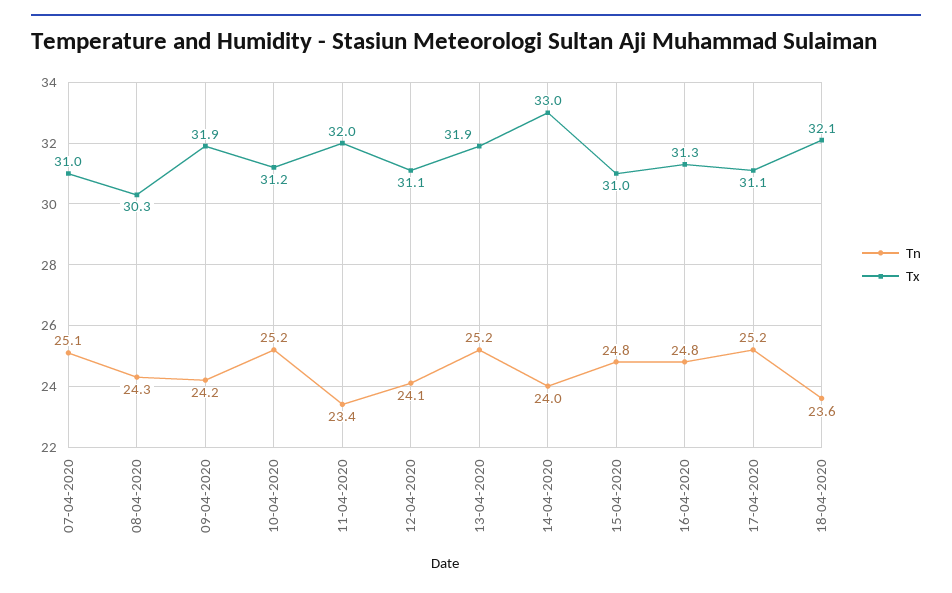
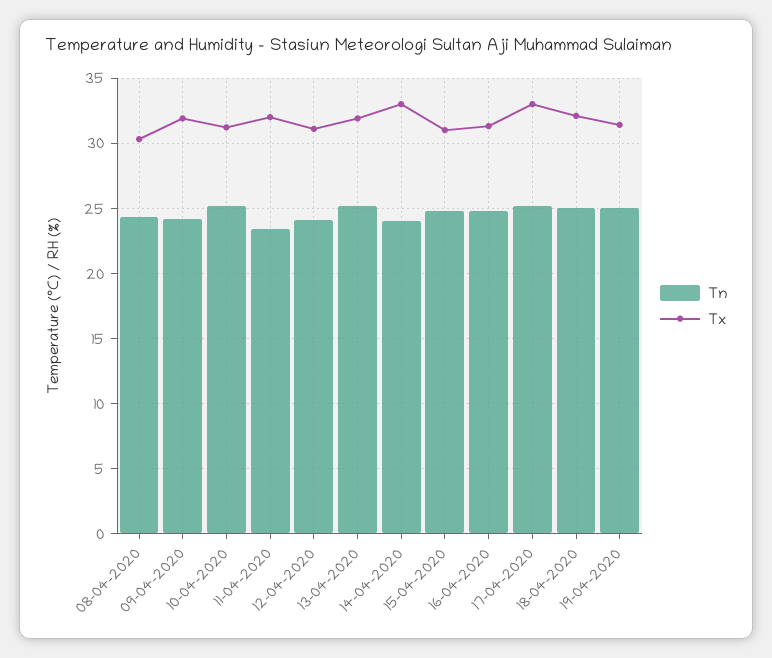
Tn, 07-04-2020: 25.1 -> none
Tx, 07-04-2020: 31 -> none
Tx, 17-04-2020: 31.1 -> 33
Tn, 18-04-2020: 23.6 -> 25
Tn, 19-04-2020: none -> 25
Tx, 19-04-2020: none -> 31.5

